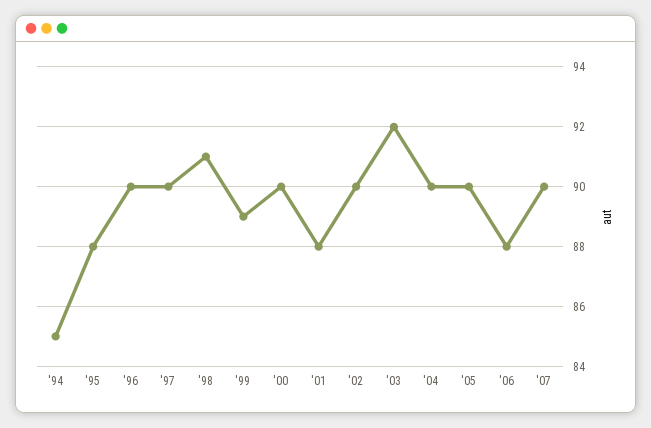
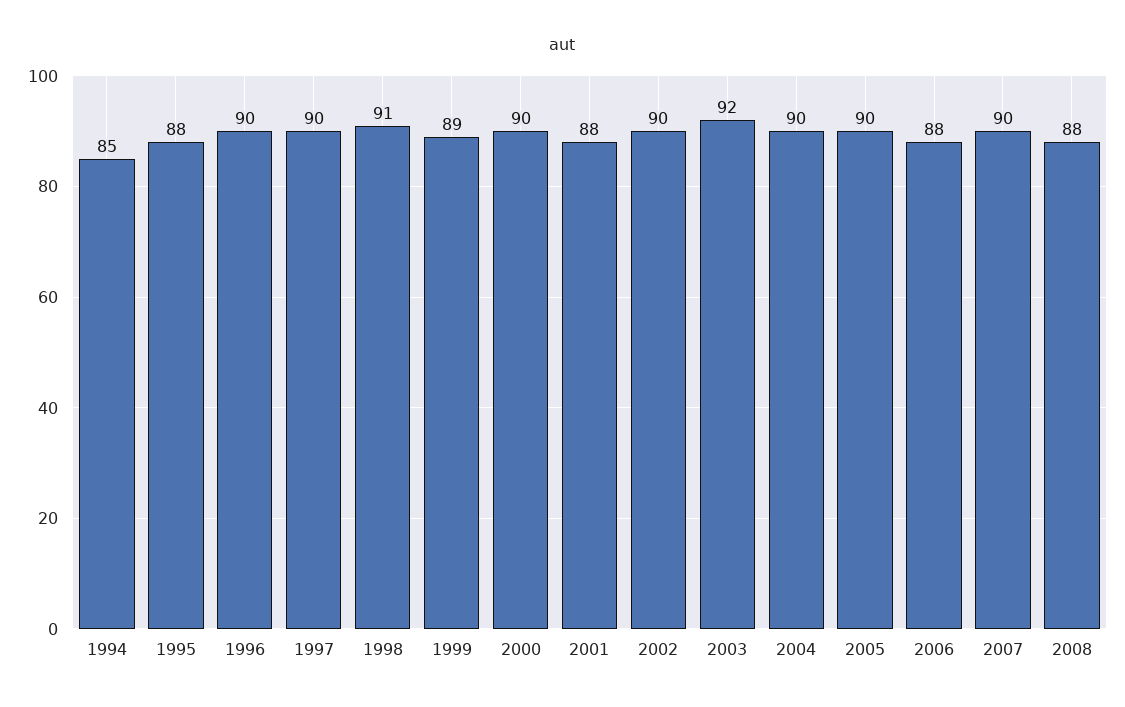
2008: none -> 88

